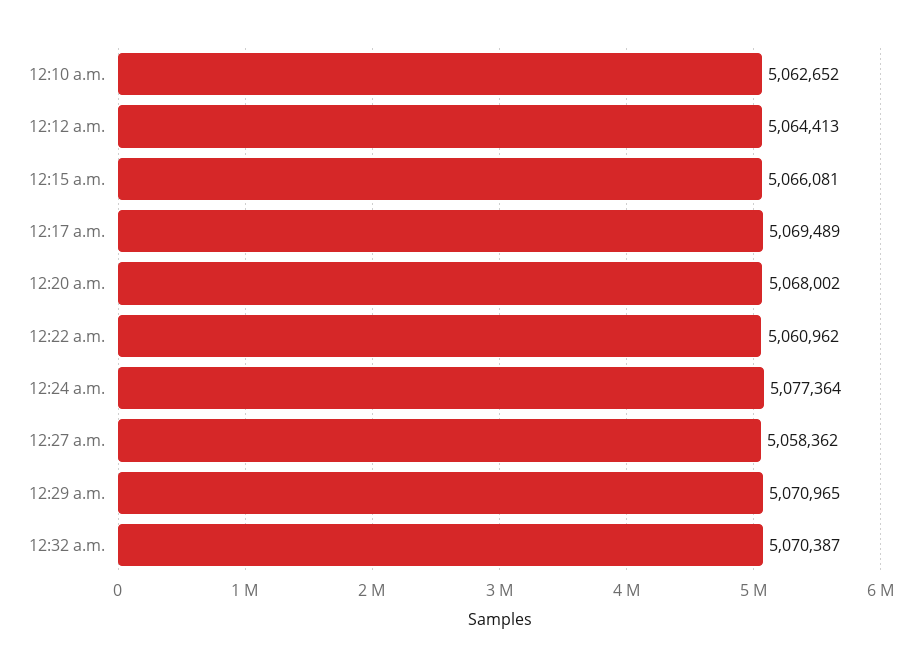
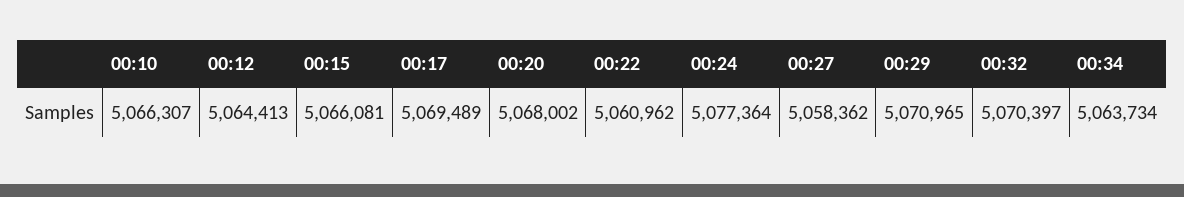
12:10 a.m.: 5062652 -> 5066307
12:32 a.m.: 5070387 -> 5070397
00:34: none -> 5063734

